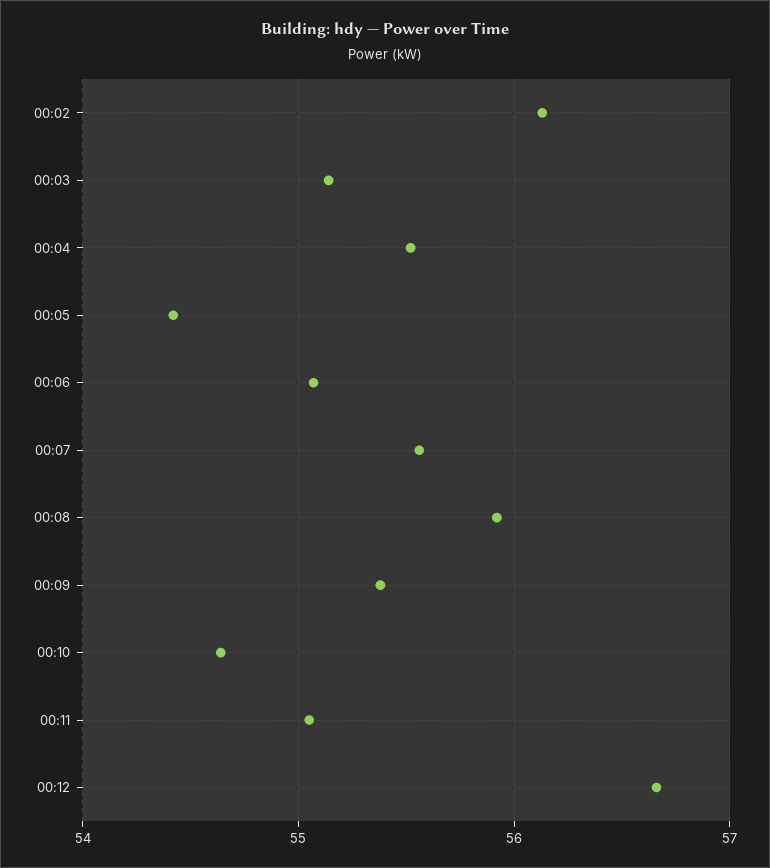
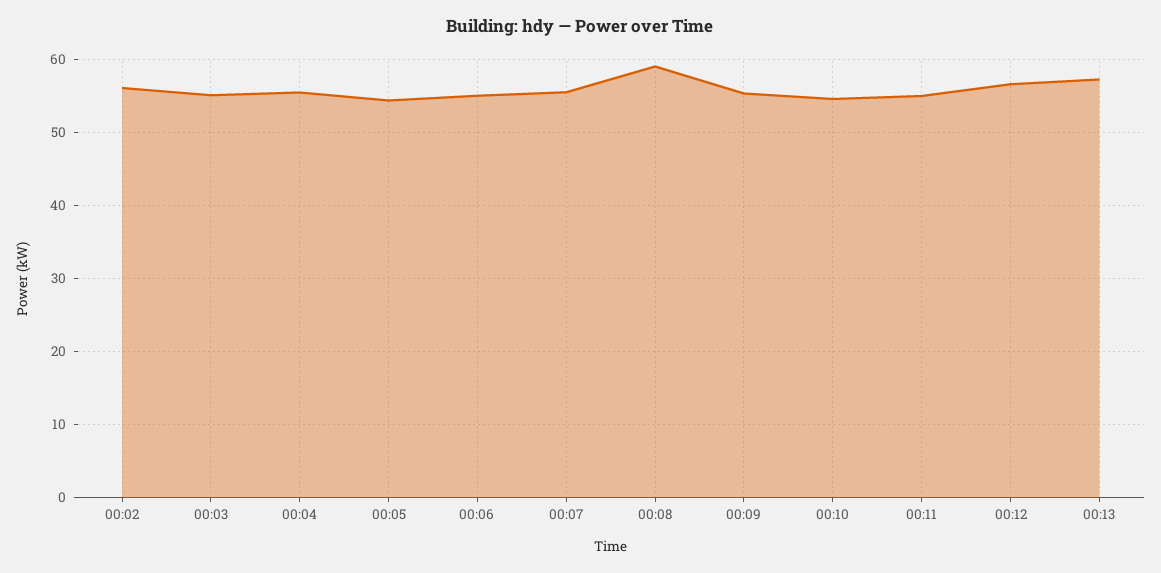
00:08: 55.9 -> 59
00:13: none -> 57

